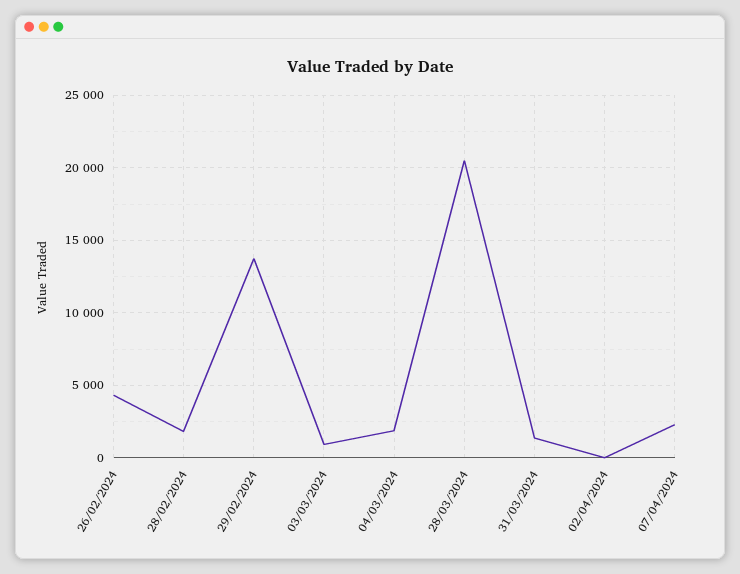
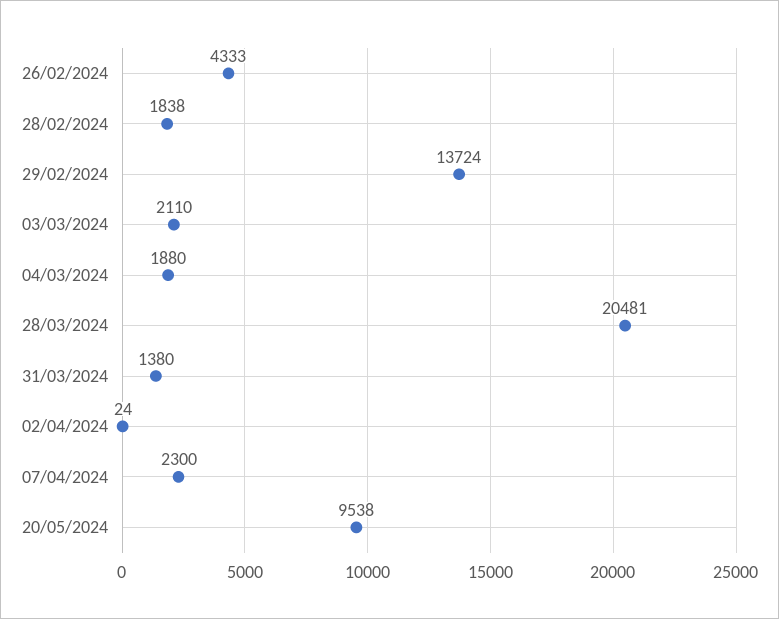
03/03/2024: 1000 -> 2110
20/05/2024: none -> 9538

